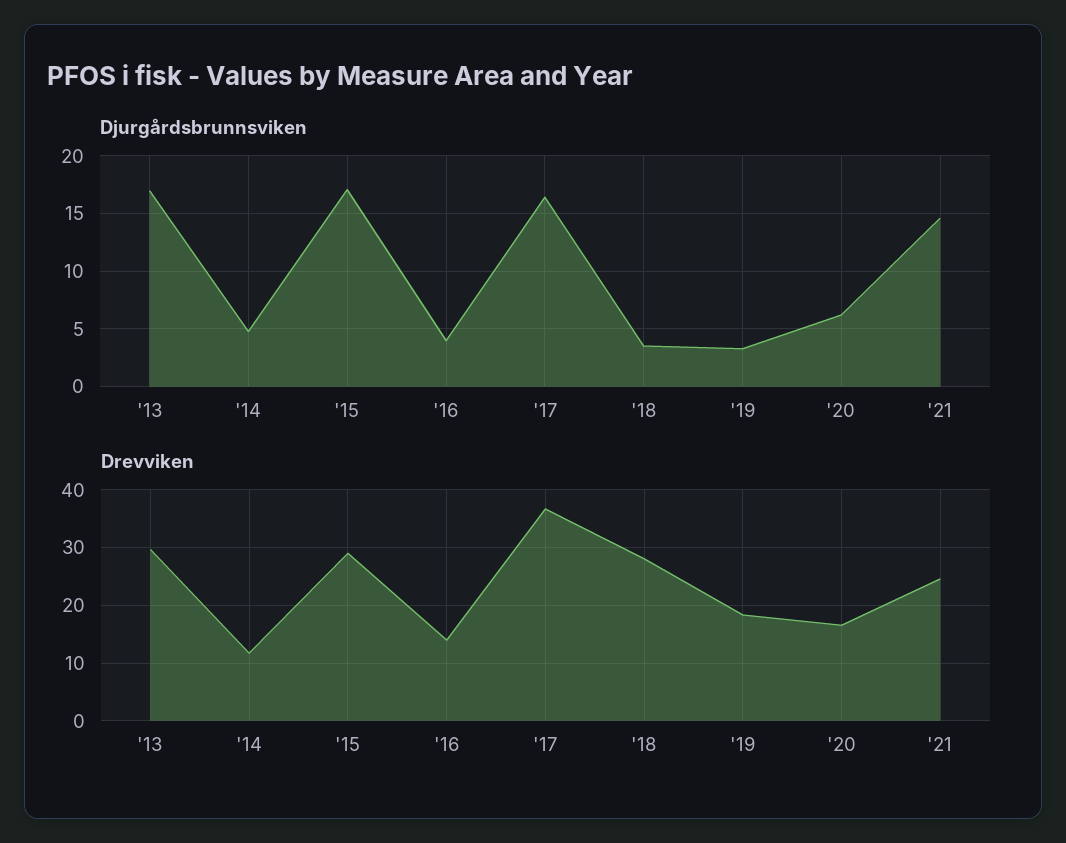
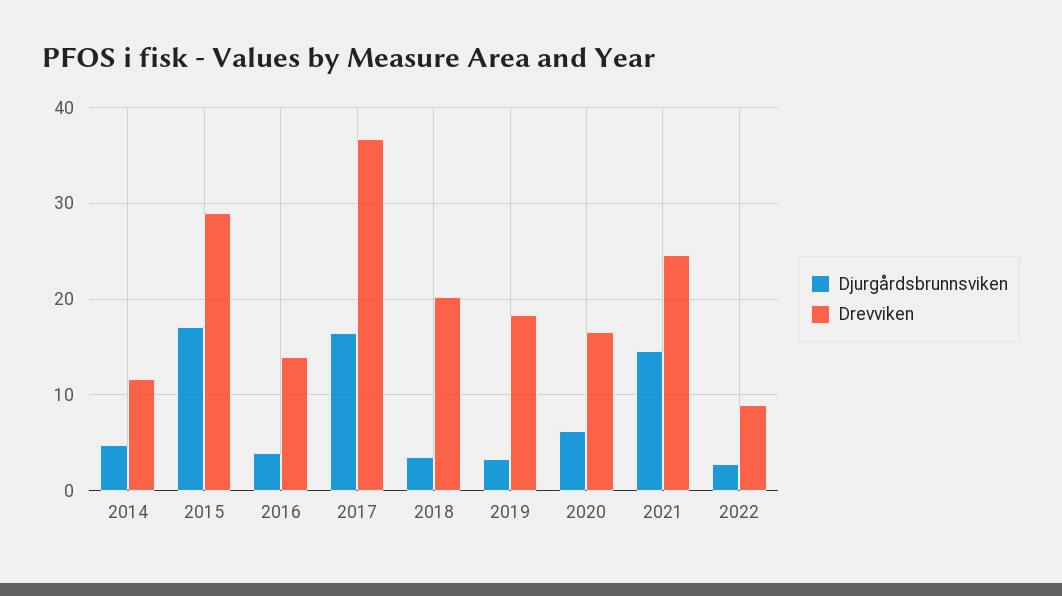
Djurgårdsbrunnsviken, '13: 17 -> none
Drevviken, '13: 30 -> none
Drevviken, '18: 28 -> 20
Djurgårdsbrunnsviken, 2022: none -> 3
Drevviken, 2022: none -> 9

